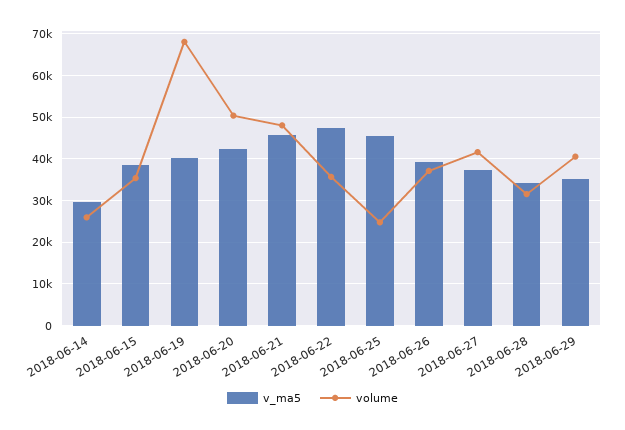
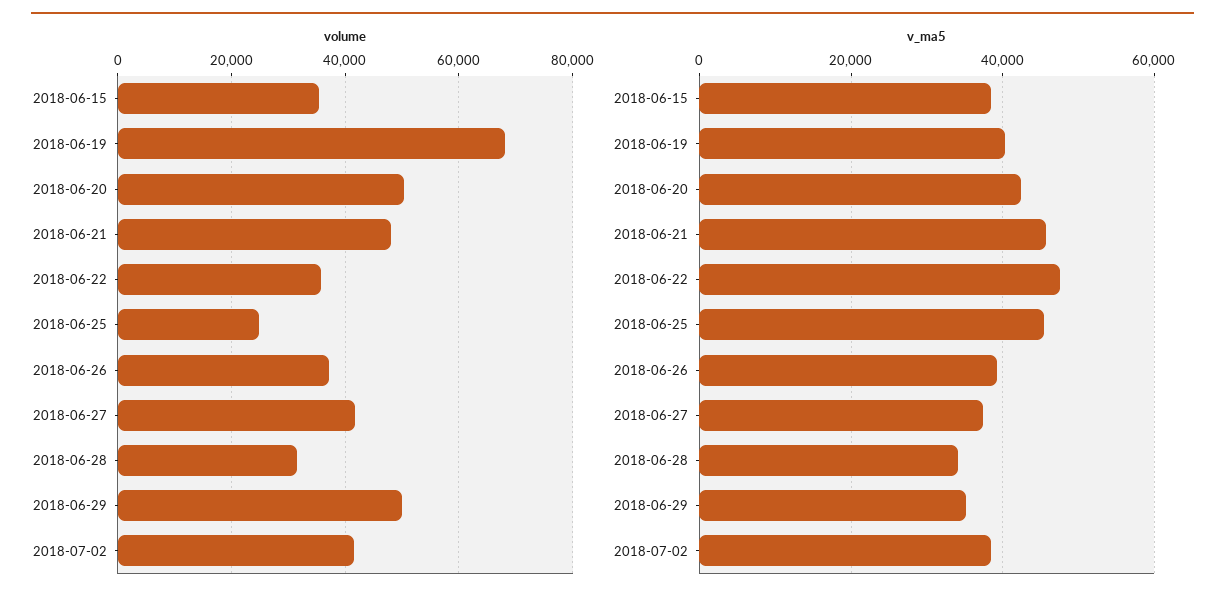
v_ma5, 2018-06-14: 30000 -> none
volume, 2018-06-14: 26000 -> none
volume, 2018-06-29: 40000 -> 50000
volume, 2018-07-02: none -> 42000
v_ma5, 2018-07-02: none -> 38000

